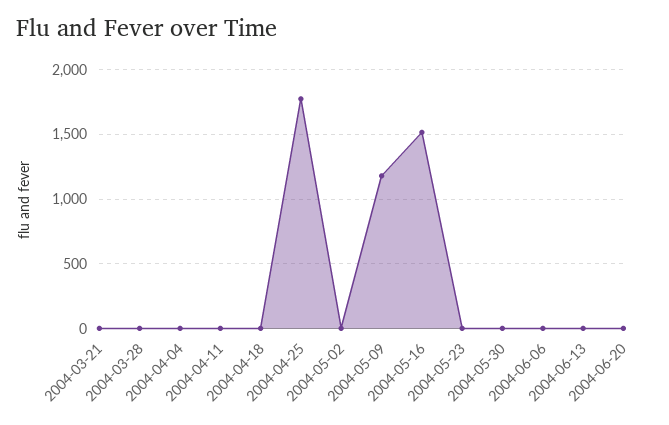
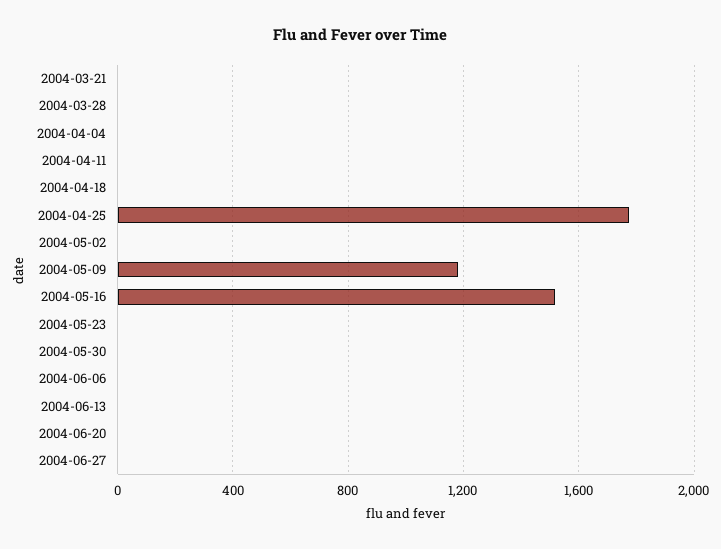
2004-06-27: none -> 0

